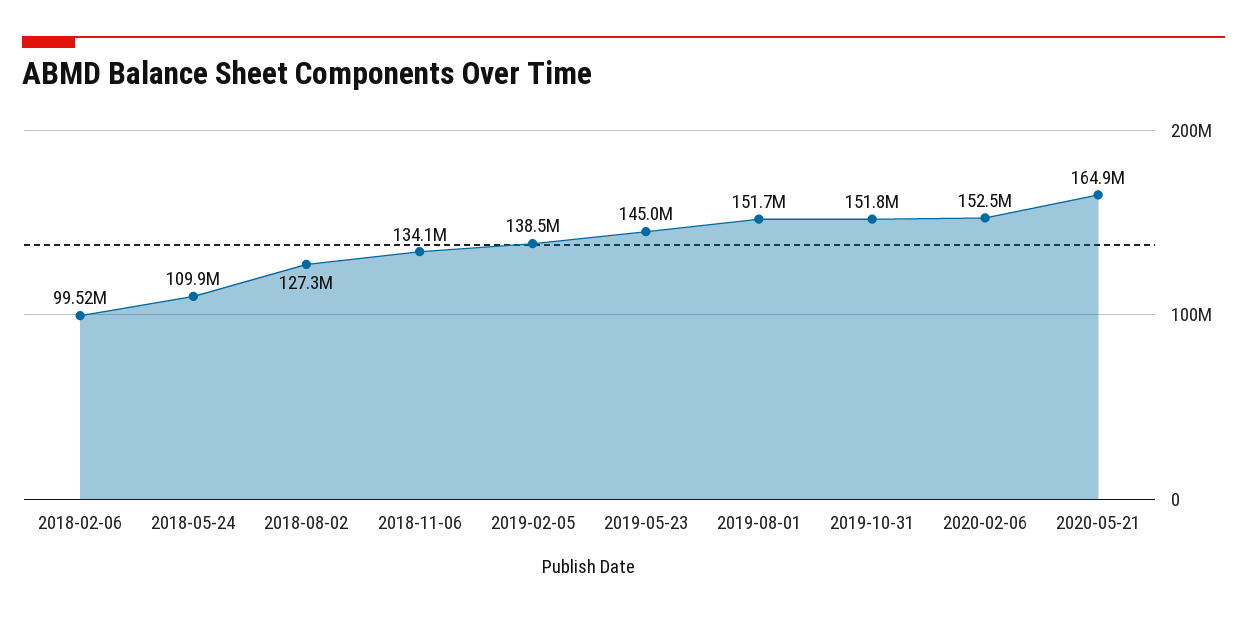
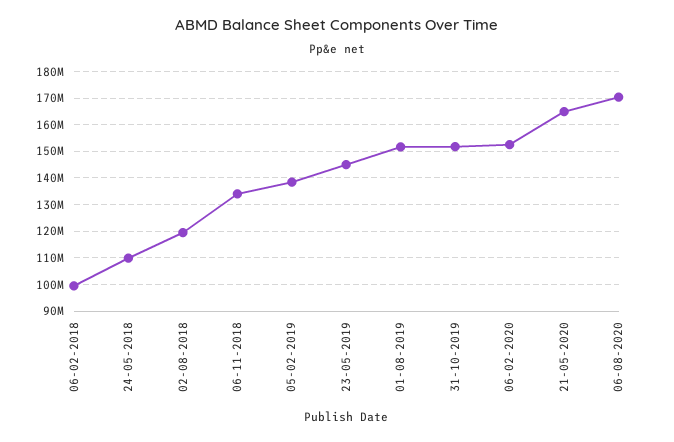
2018-08-02: 127300000 -> 120000000
06-08-2020: none -> 170000000

